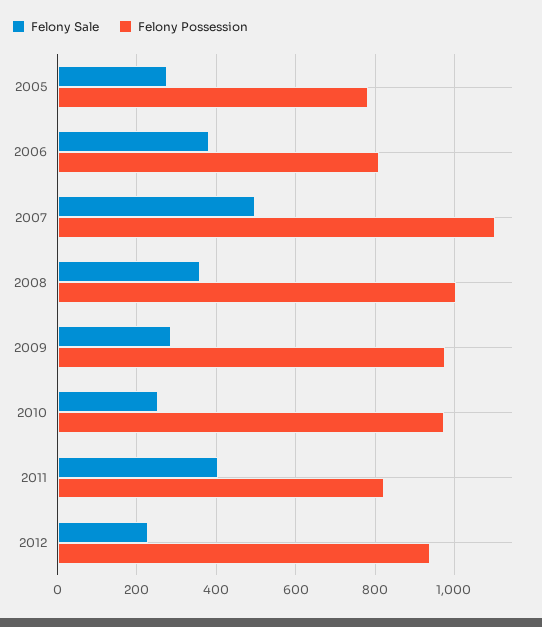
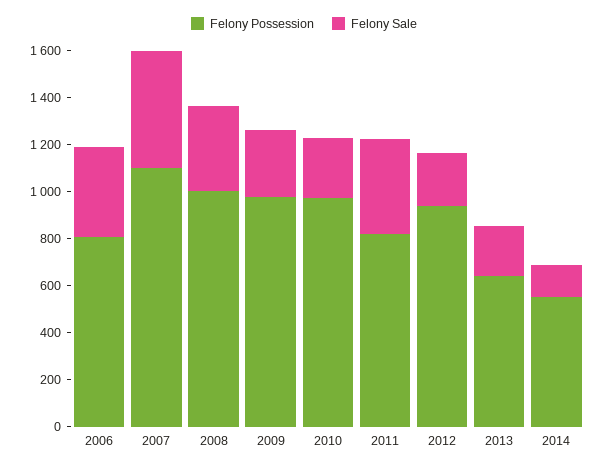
Felony Sale, 2005: 280 -> none
Felony Possession, 2005: 780 -> none
Felony Possession, 2013: none -> 650
Felony Sale, 2013: none -> 200
Felony Possession, 2014: none -> 550
Felony Sale, 2014: none -> 150

